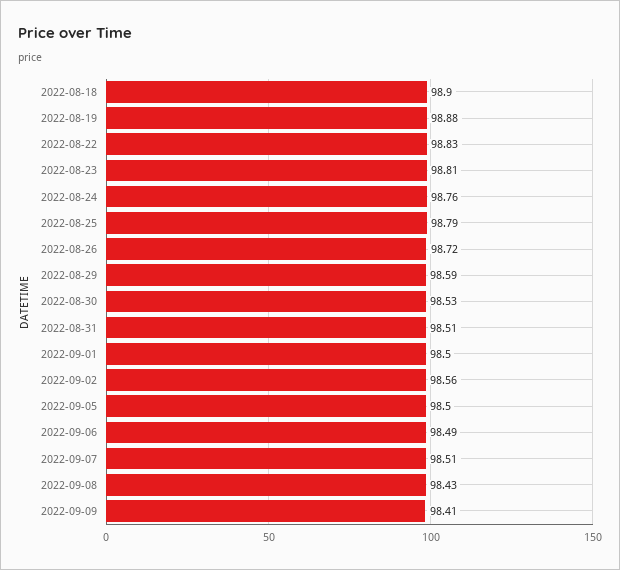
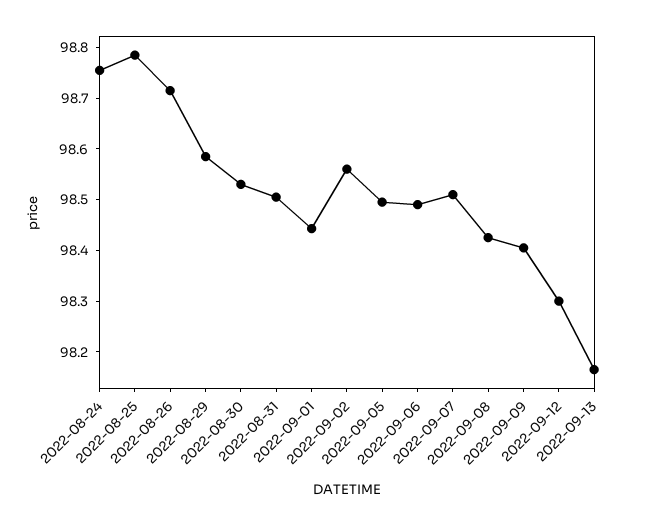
2022-08-18: 98.9 -> none
2022-08-19: 98.88 -> none
2022-08-22: 98.83 -> none
2022-08-23: 98.81 -> none
2022-09-01: 98.5 -> 98.44
2022-09-12: none -> 98.3
2022-09-13: none -> 98.16

